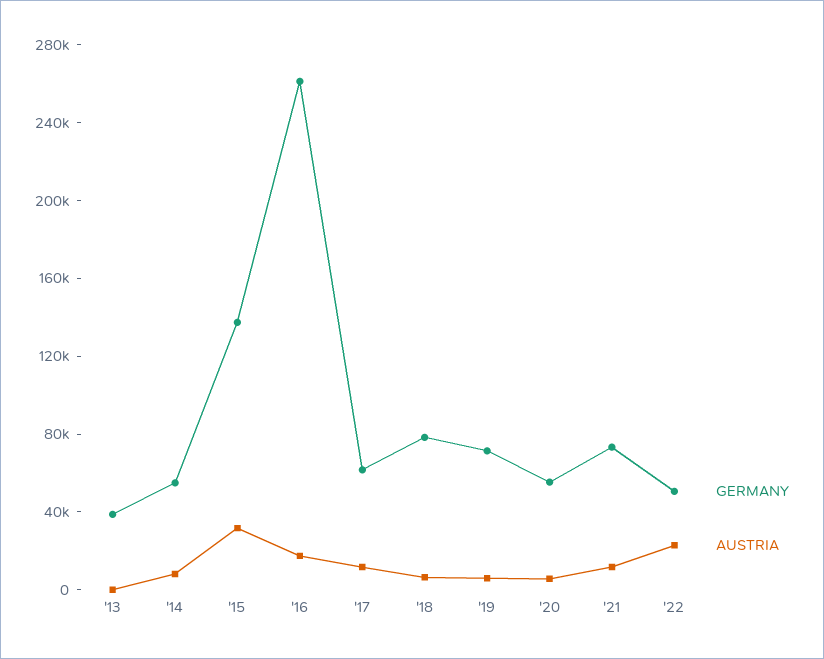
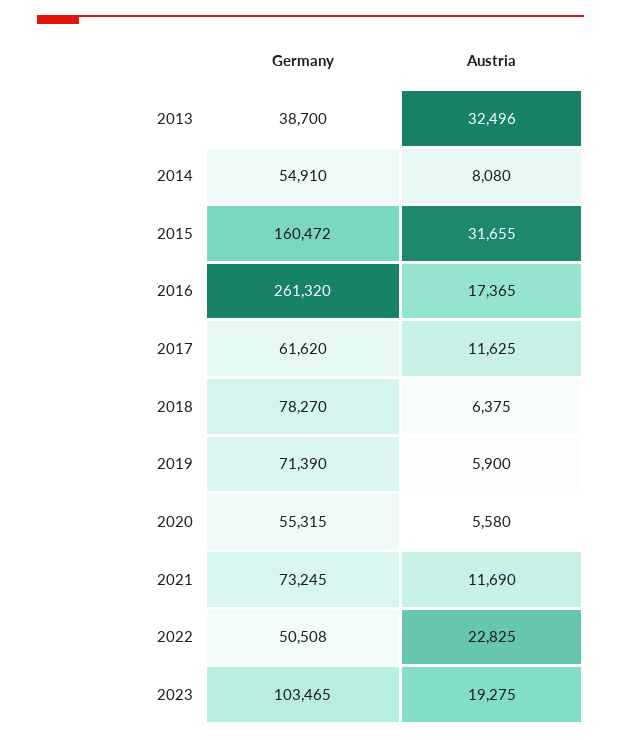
AUSTRIA, '13: 0 -> 32496
GERMANY, '15: 140000 -> 160472
GERMANY, 2023: none -> 103465
AUSTRIA, 2023: none -> 19275

